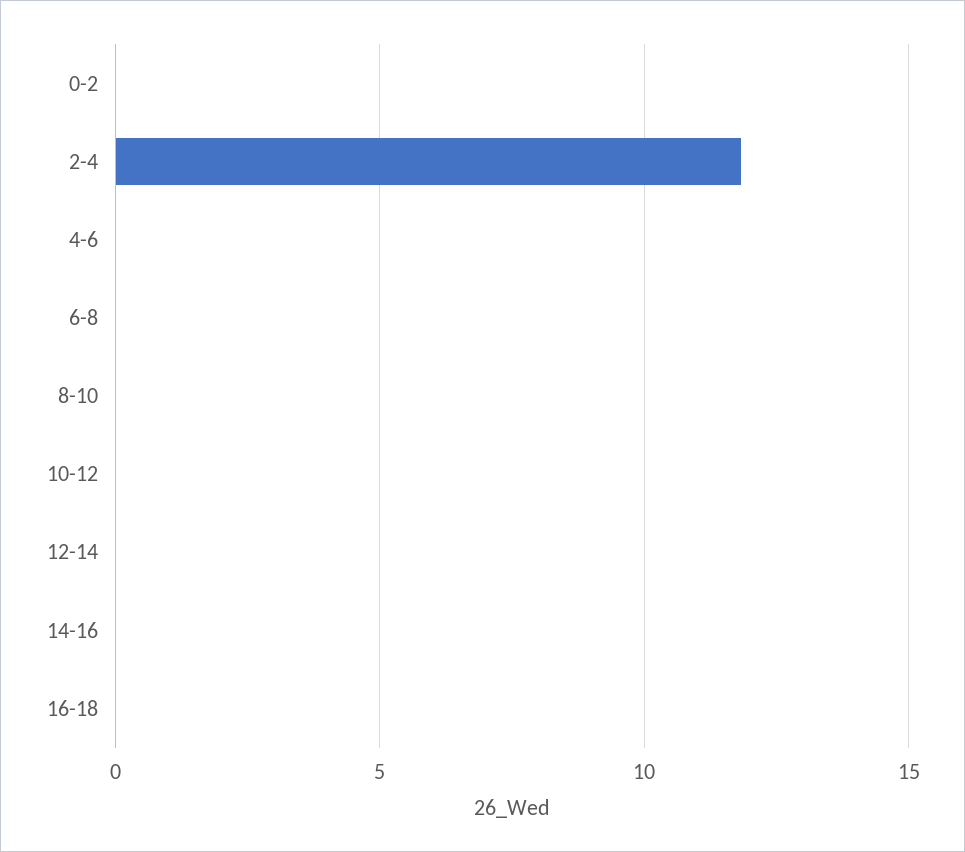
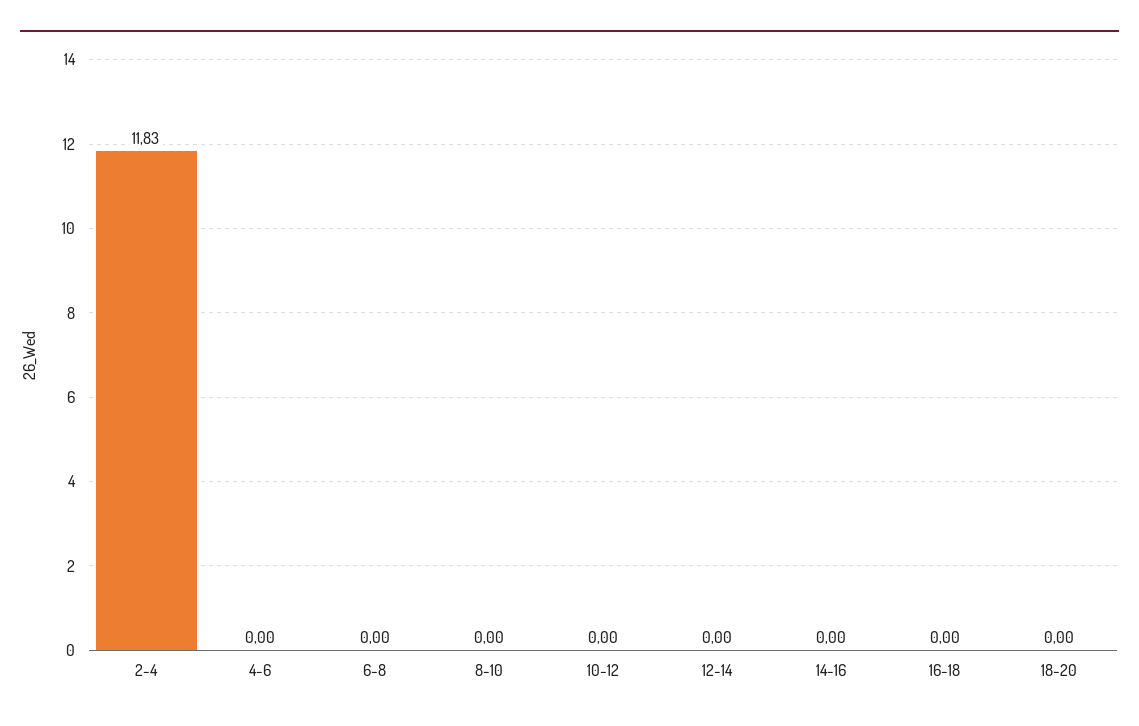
0-2: 0 -> none
18-20: none -> 0

